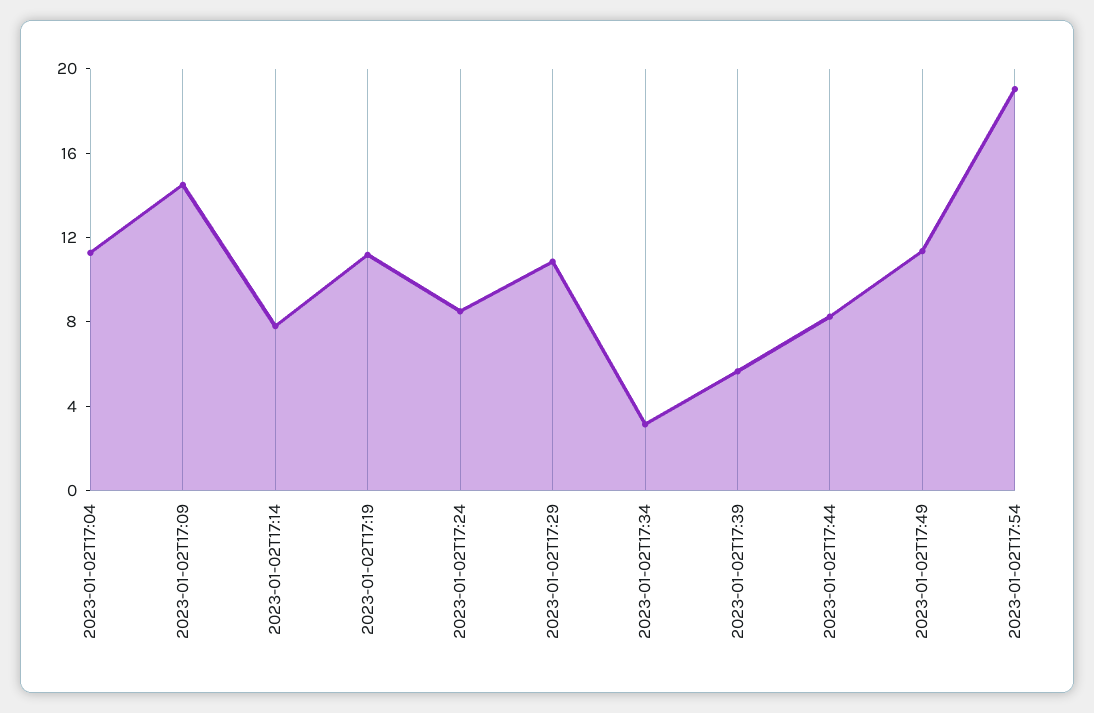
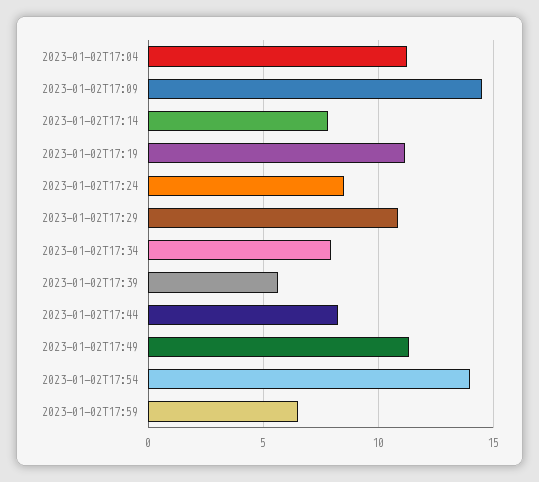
2023-01-02T17:34: 3 -> 8
2023-01-02T17:54: 19 -> 14
2023-01-02T17:59: none -> 6.5

